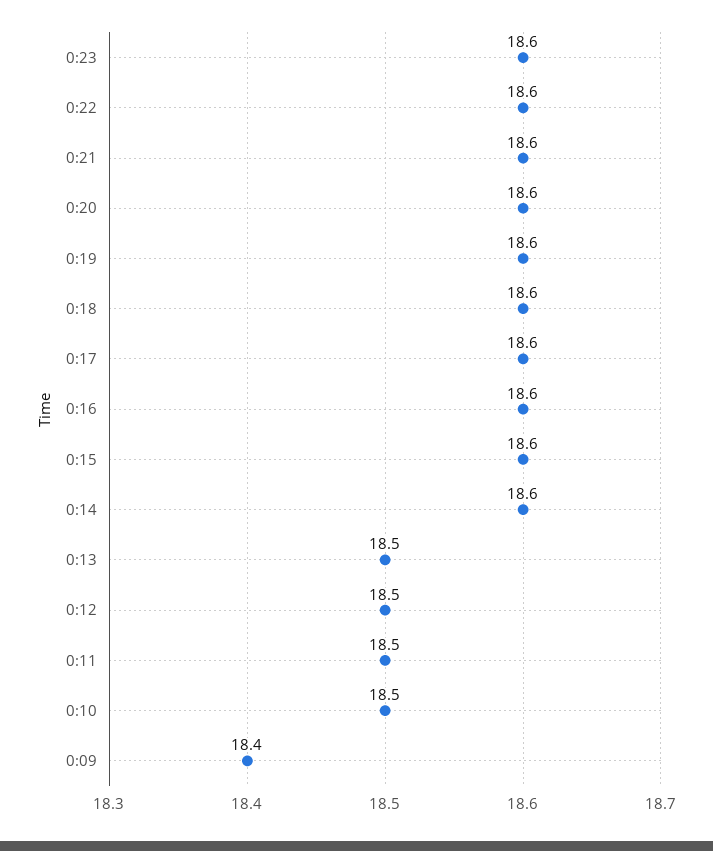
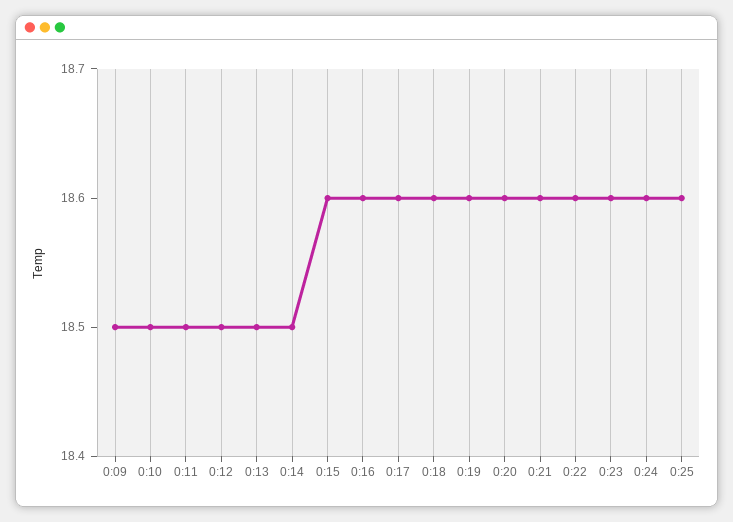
0:14: 18.6 -> 18.5
0:09: 18.4 -> 18.5
0:24: none -> 18.6
0:25: none -> 18.6

